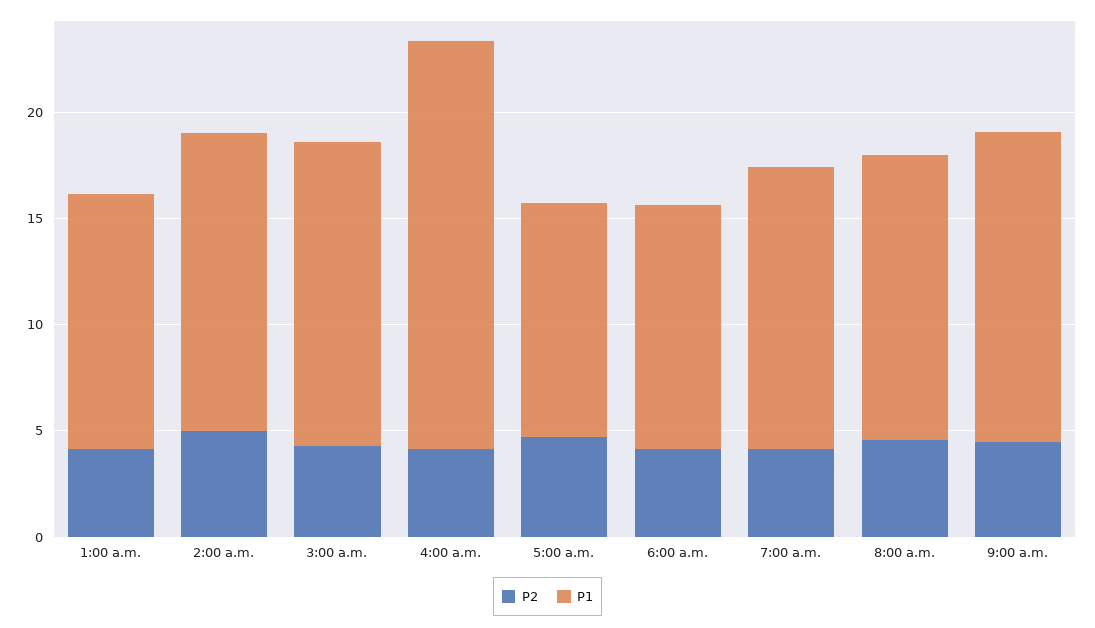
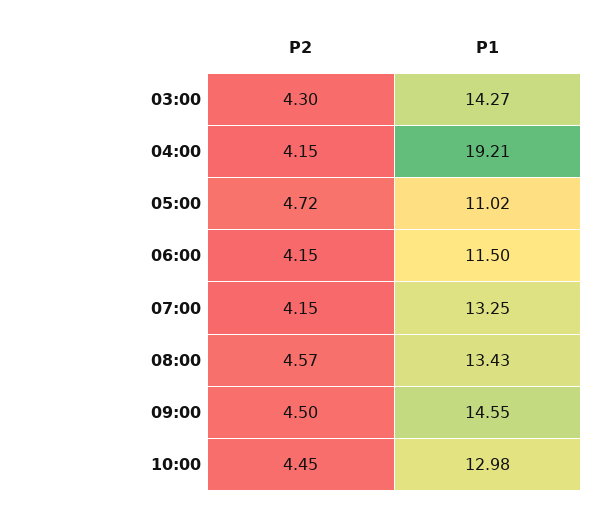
P2, 1:00 a.m.: 4 -> none
P1, 1:00 a.m.: 12 -> none
P2, 2:00 a.m.: 5 -> none
P1, 2:00 a.m.: 14 -> none
P2, 10:00: none -> 4.45
P1, 10:00: none -> 12.98

